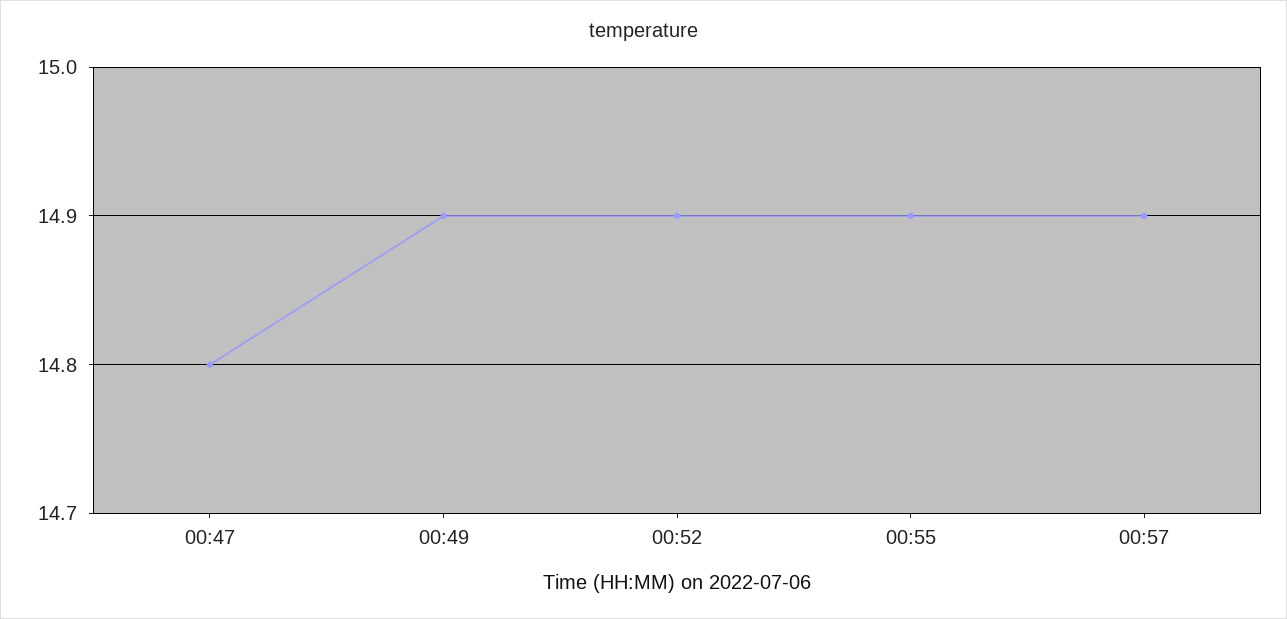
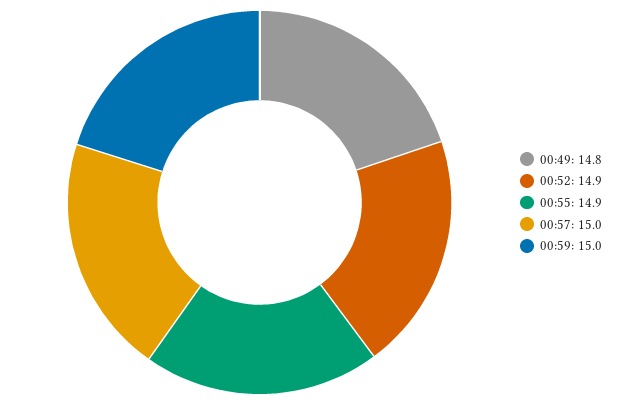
00:47: 14.8 -> none
00:49: 14.9 -> 14.8
00:57: 14.9 -> 15
00:59: none -> 15

